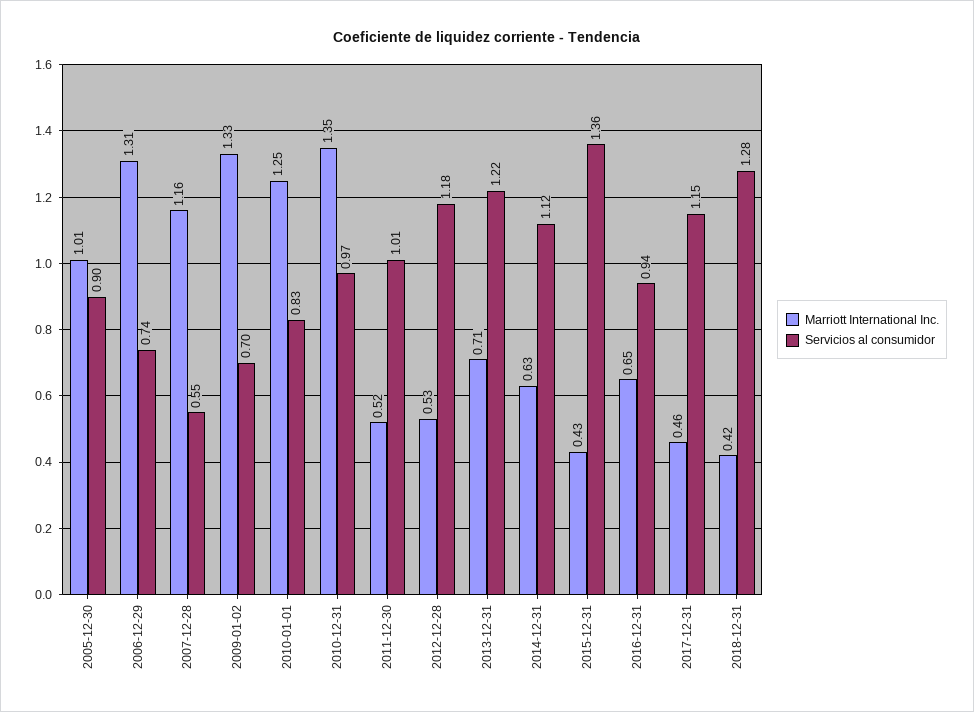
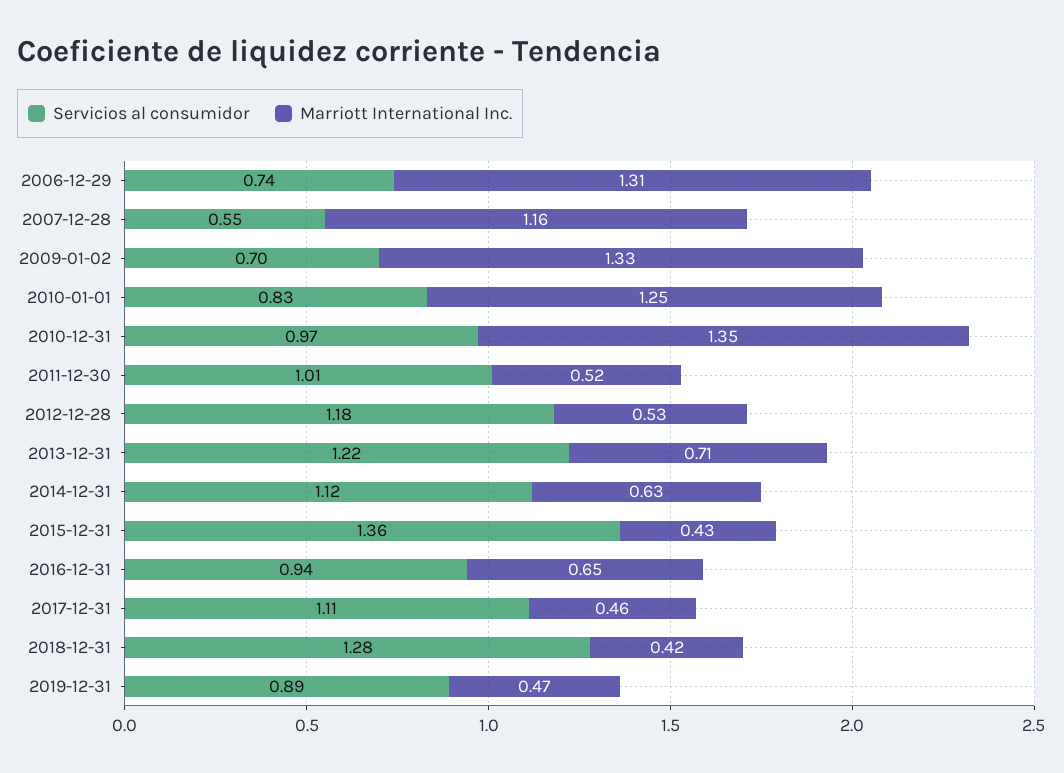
Marriott International Inc., 2005-12-30: 1.01 -> none
Servicios al consumidor, 2005-12-30: 0.9 -> none
Servicios al consumidor, 2017-12-31: 1.15 -> 1.11
Servicios al consumidor, 2019-12-31: none -> 0.89
Marriott International Inc., 2019-12-31: none -> 0.47

